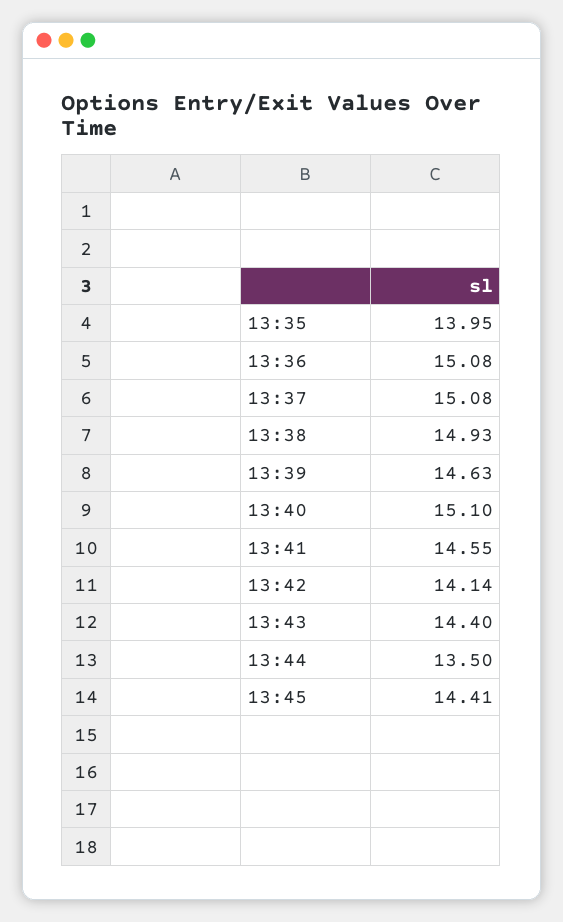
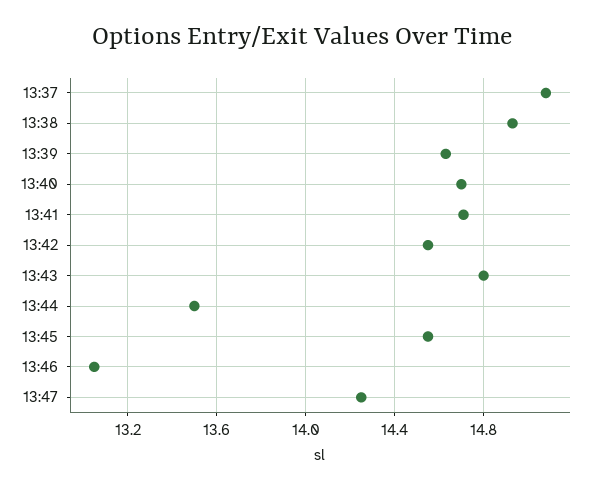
13:35: 13.95 -> none
13:36: 15.08 -> none
13:40: 15.1 -> 14.7
13:41: 14.55 -> 14.7
13:42: 14.14 -> 14.55
13:43: 14.4 -> 14.8
13:45: 14.41 -> 14.55
13:46: none -> 13.05
13:47: none -> 14.25

